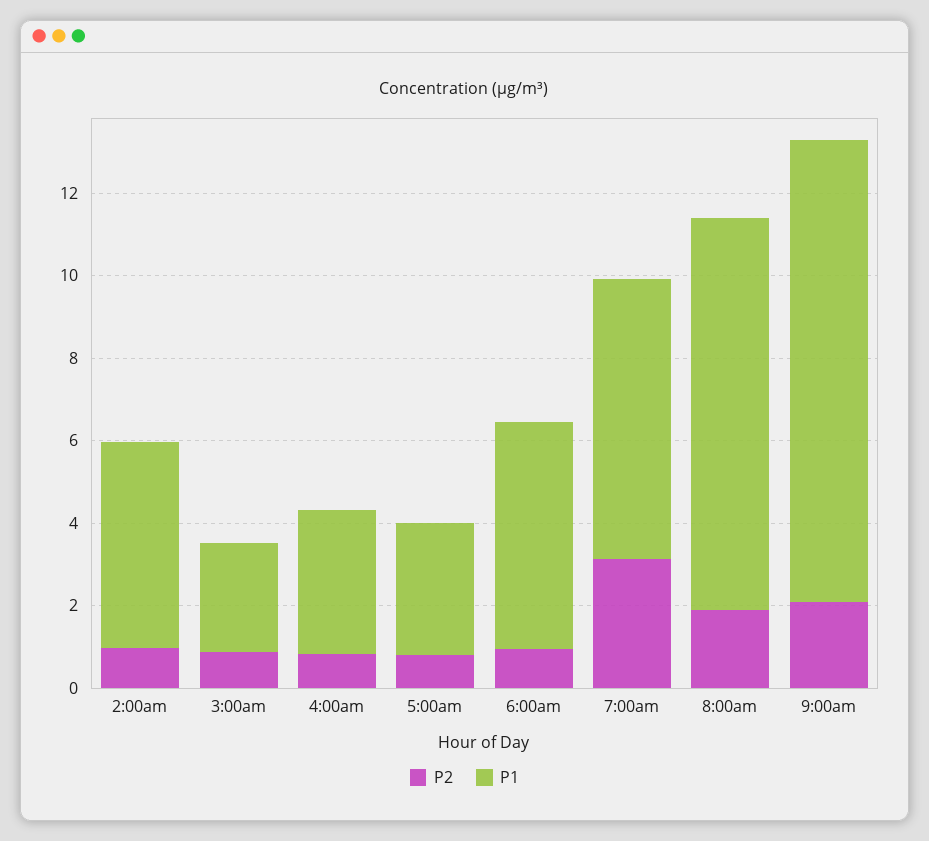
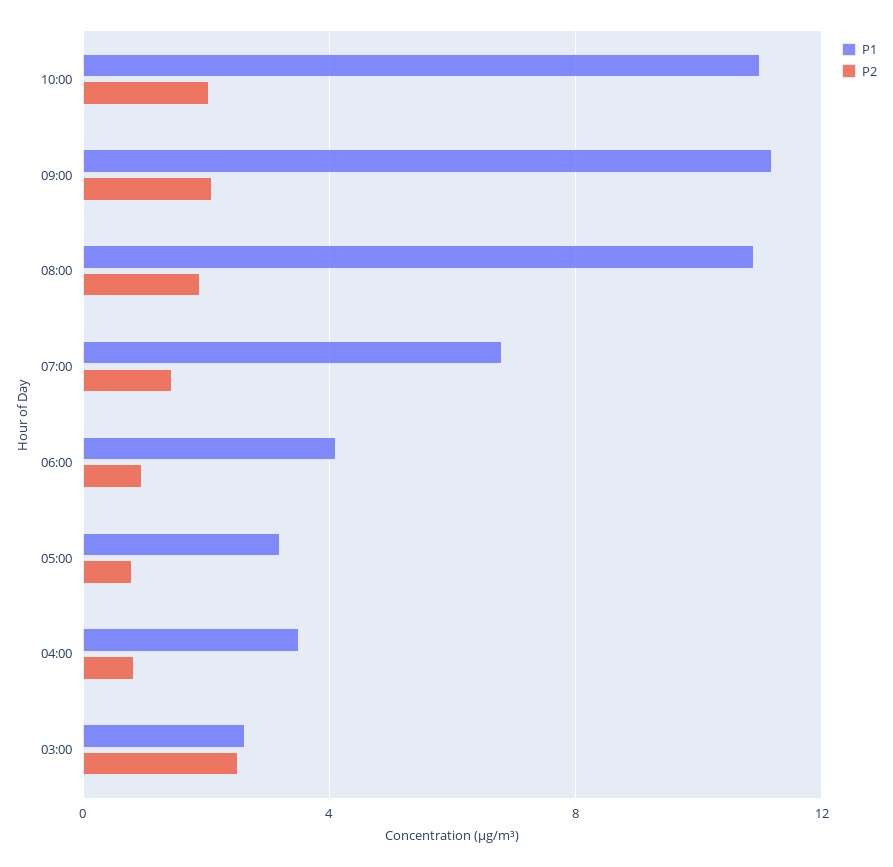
P2, 2:00am: 1 -> none
P1, 2:00am: 5 -> none
P2, 3:00am: 1 -> 2.5
P1, 6:00am: 5.5 -> 4
P2, 7:00am: 3 -> 1.5
P1, 8:00am: 9.5 -> 11
P1, 10:00: none -> 11
P2, 10:00: none -> 2

